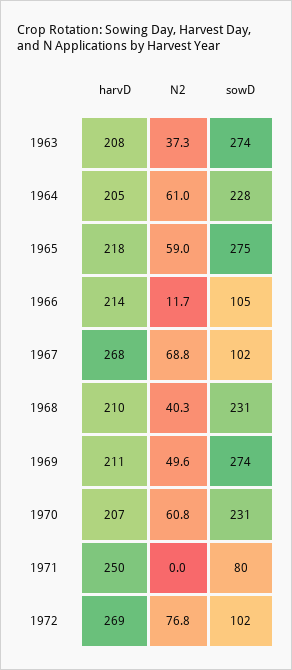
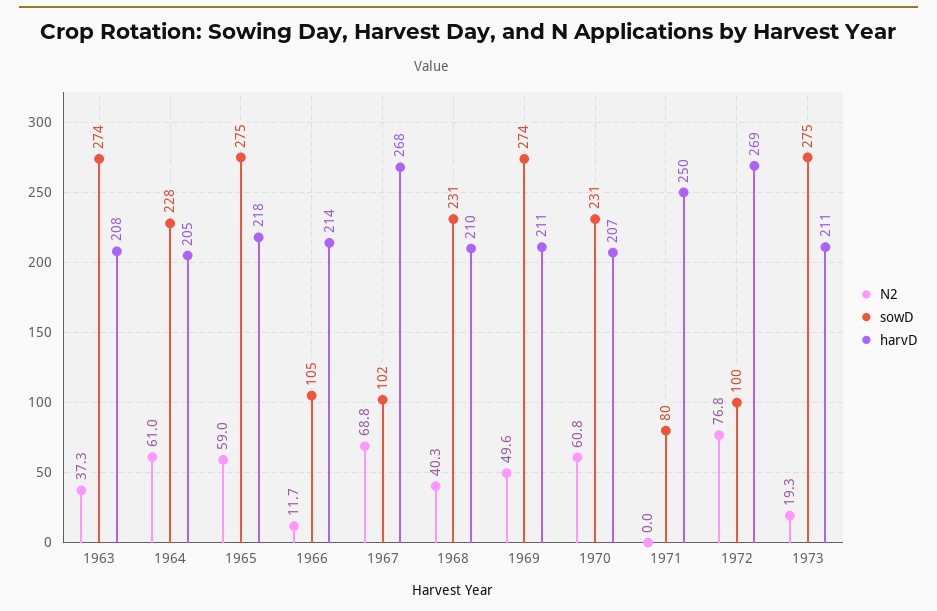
sowD, 1972: 102 -> 100
N2, 1973: none -> 19.3
sowD, 1973: none -> 275
harvD, 1973: none -> 211

